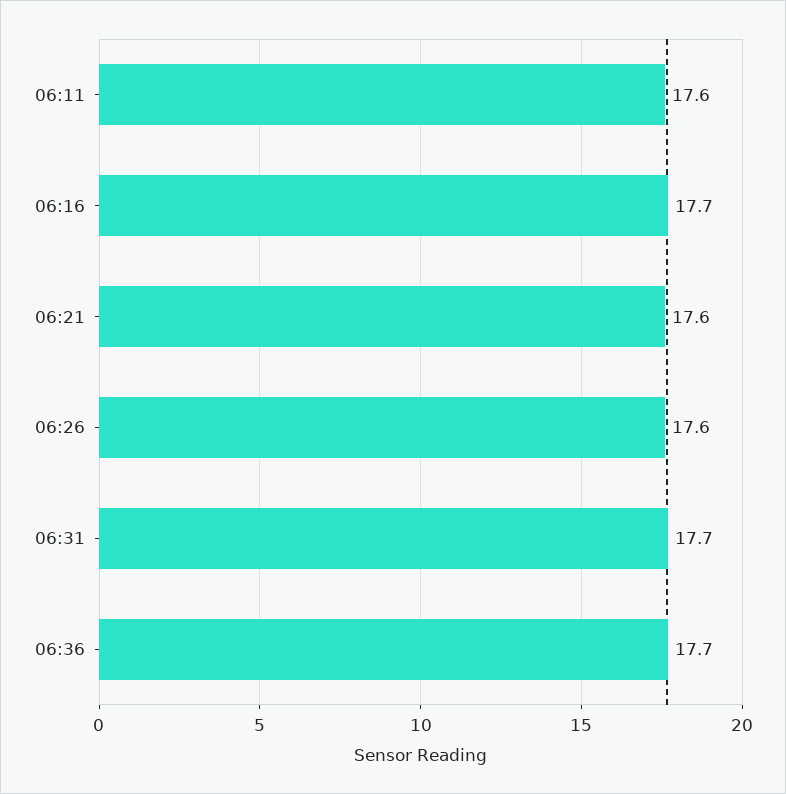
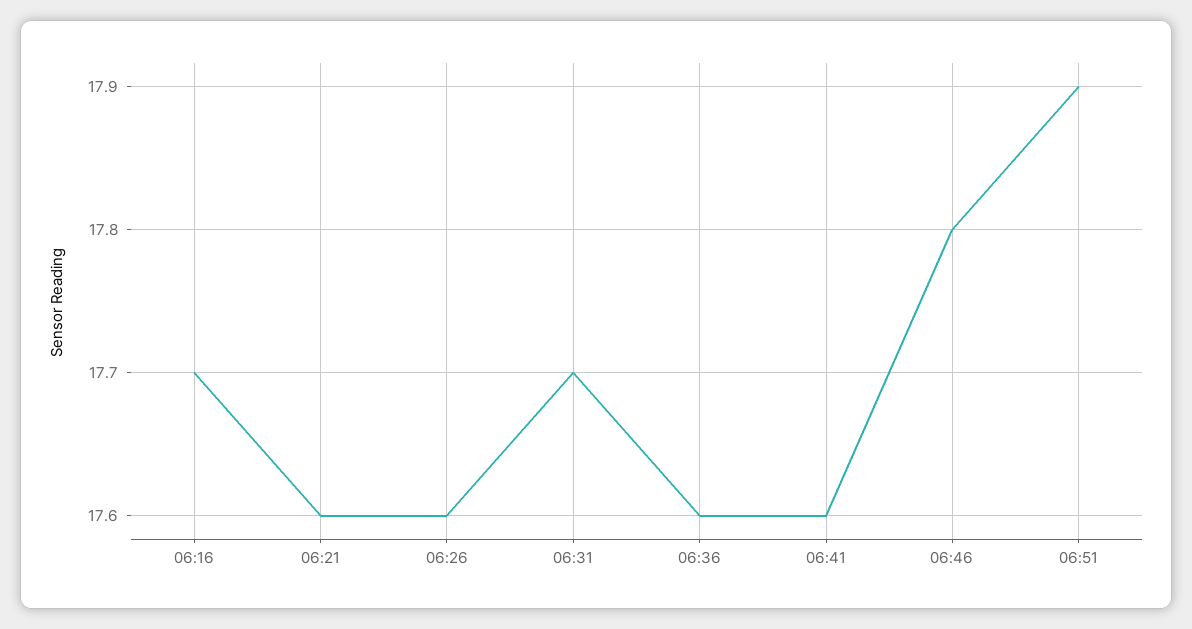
06:11: 17.6 -> none
06:36: 17.7 -> 17.6
06:41: none -> 17.6
06:46: none -> 17.8
06:51: none -> 17.9

